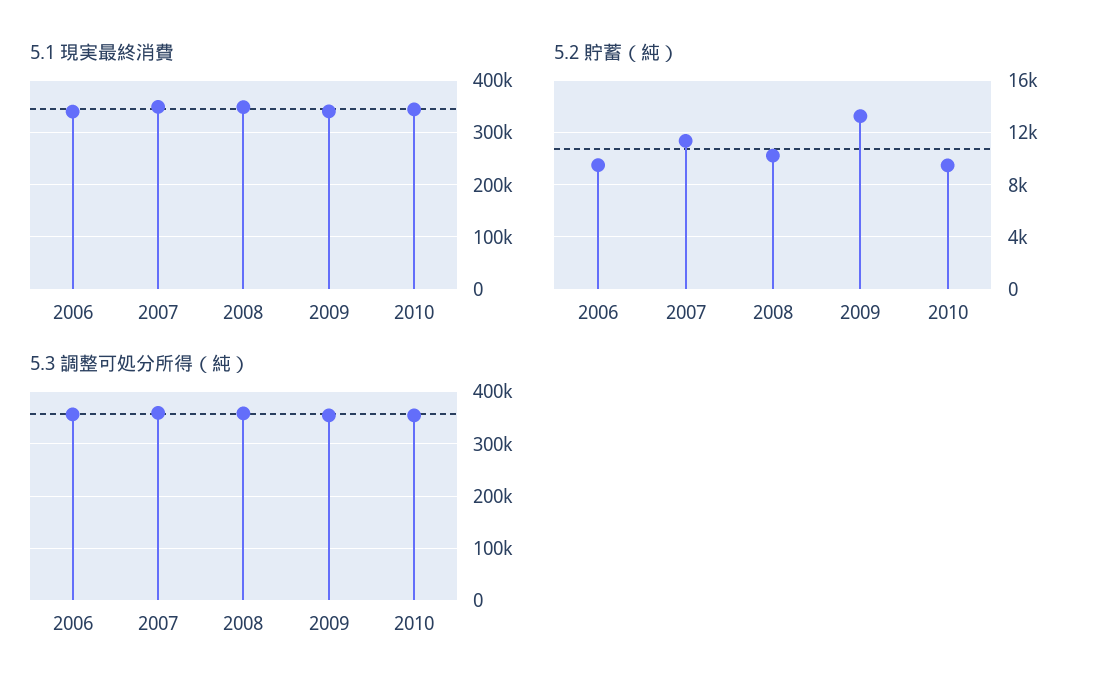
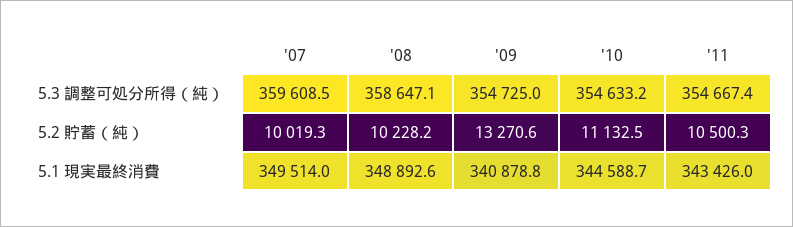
5.1 現実最終消費, 2006: 340000 -> none
5.2 貯蓄（純）, 2006: 9500 -> none
5.2 貯蓄（純）, 2007: 11500 -> 10019.3
5.2 貯蓄（純）, 2010: 9500 -> 11132.5
5.3 調整可処分所得（純）, 2006: 360000 -> none
5.3 調整可処分所得（純）, '11: none -> 354667.4
5.2 貯蓄（純）, '11: none -> 10500.3
5.1 現実最終消費, '11: none -> 343426

